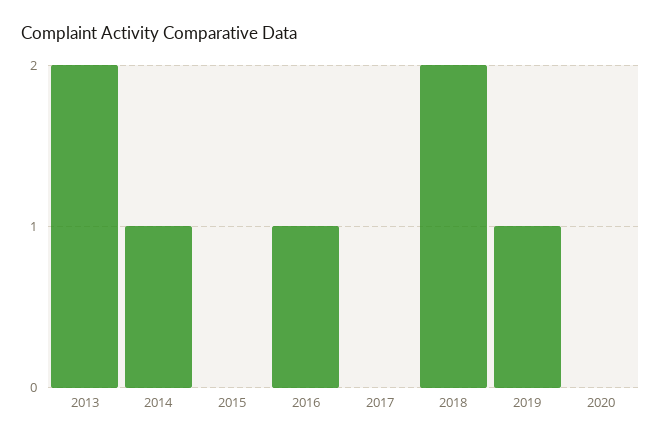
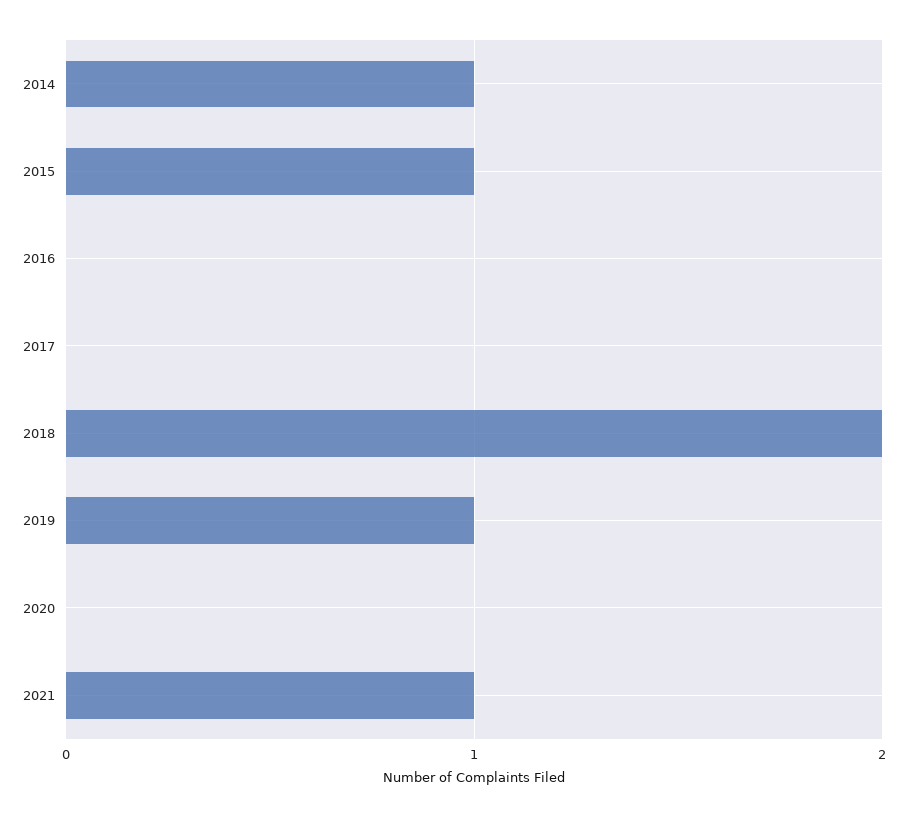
2013: 2 -> none
2015: 0 -> 1
2016: 1 -> 0
2021: none -> 1

